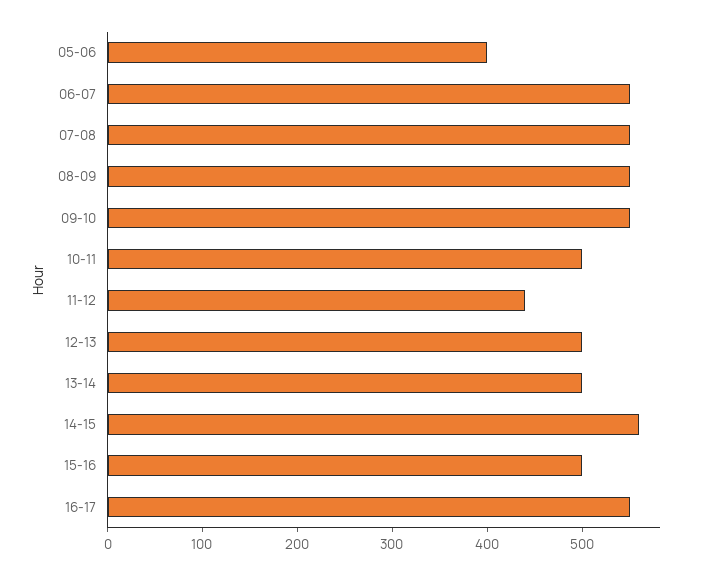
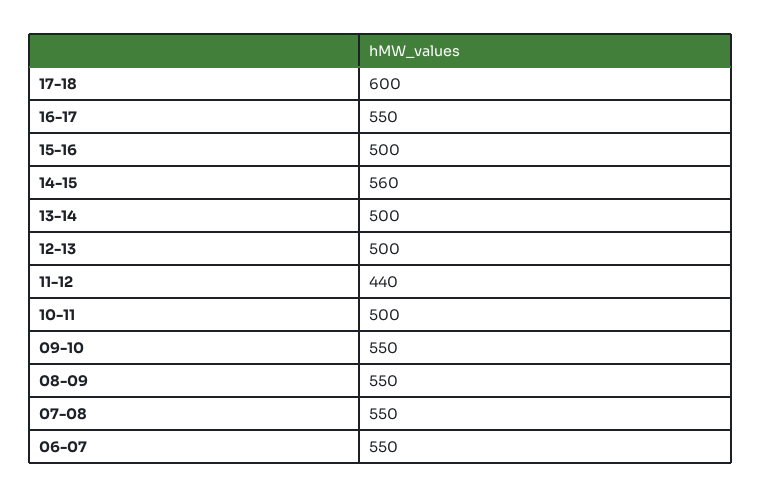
05-06: 400 -> none
17-18: none -> 600

